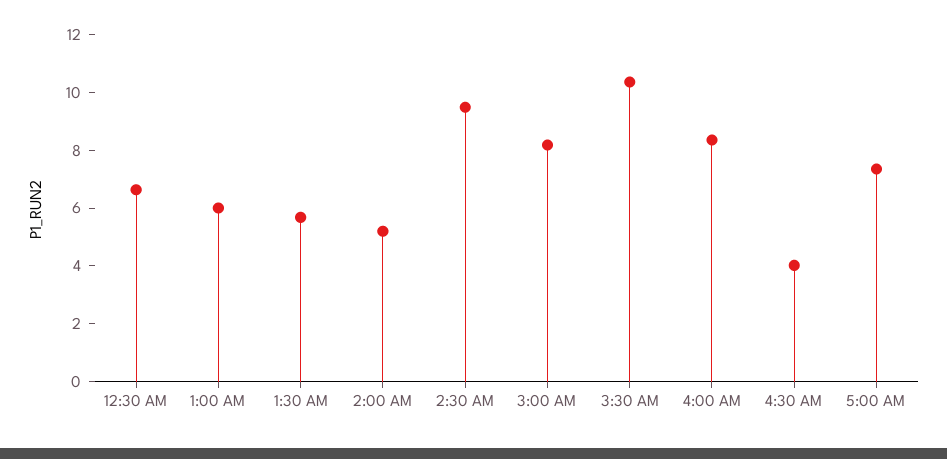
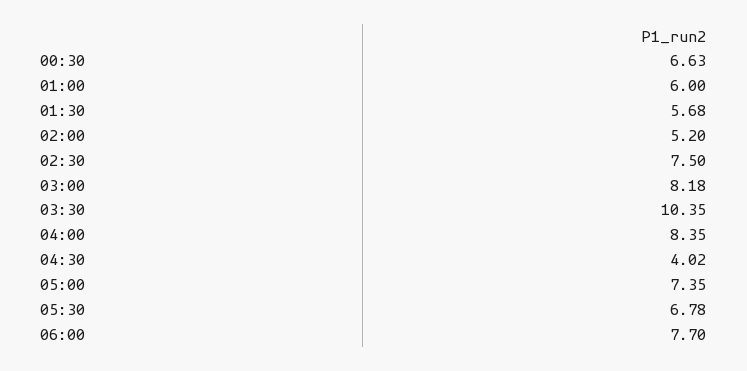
2:30 AM: 9.5 -> 7.5
05:30: none -> 6.78
06:00: none -> 7.7

